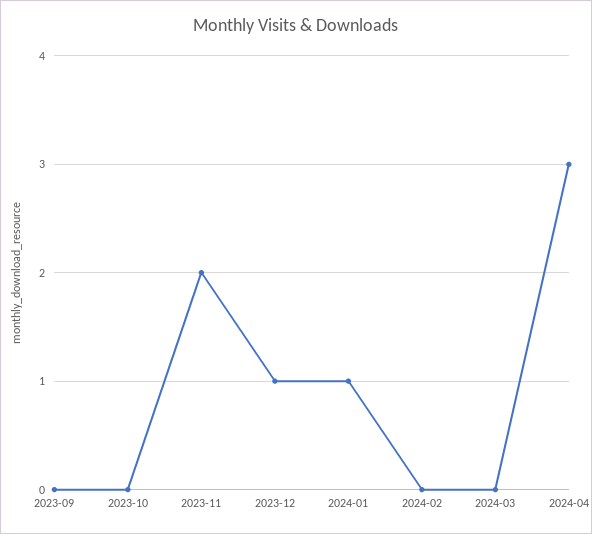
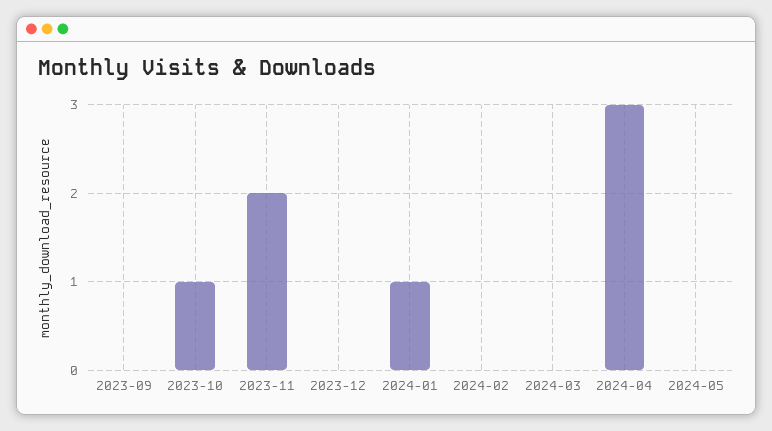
2023-10: 0 -> 1
2023-12: 1 -> 0
2024-05: none -> 0

